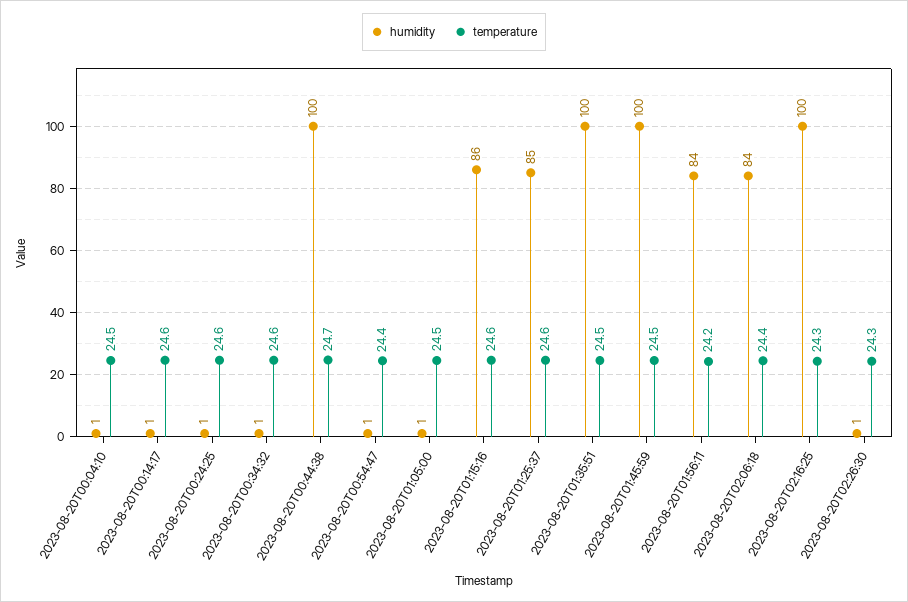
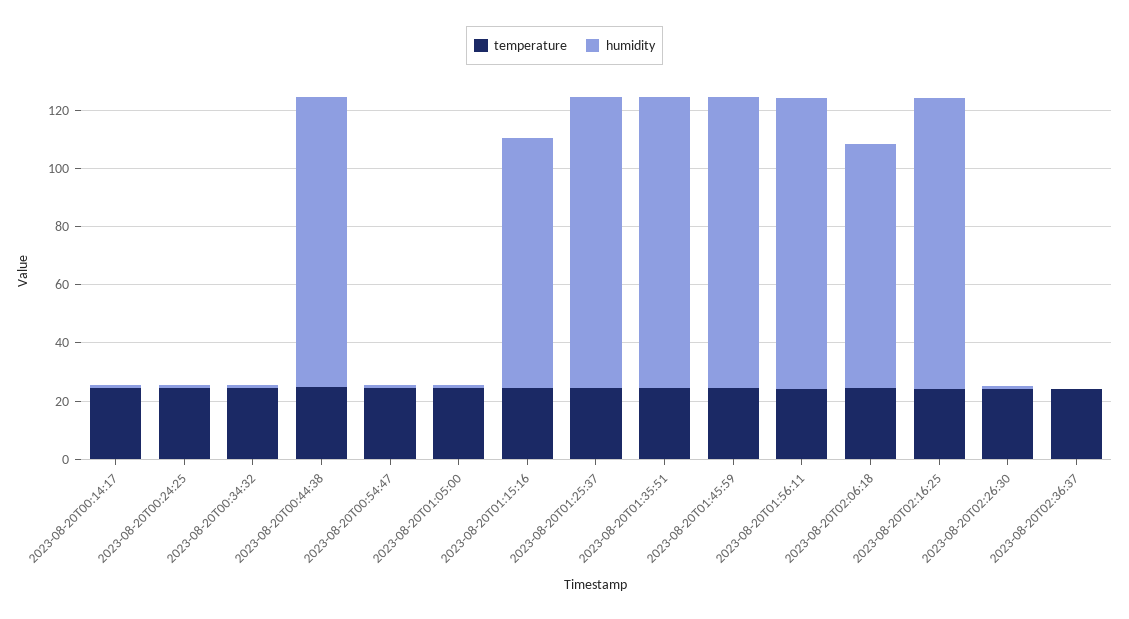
humidity, 2023-08-20T00:04:10: 1 -> none
temperature, 2023-08-20T00:04:10: 24.5 -> none
humidity, 2023-08-20T01:25:37: 85 -> 100
humidity, 2023-08-20T01:56:11: 84 -> 100
temperature, 2023-08-20T02:36:37: none -> 25
humidity, 2023-08-20T02:36:37: none -> 0

